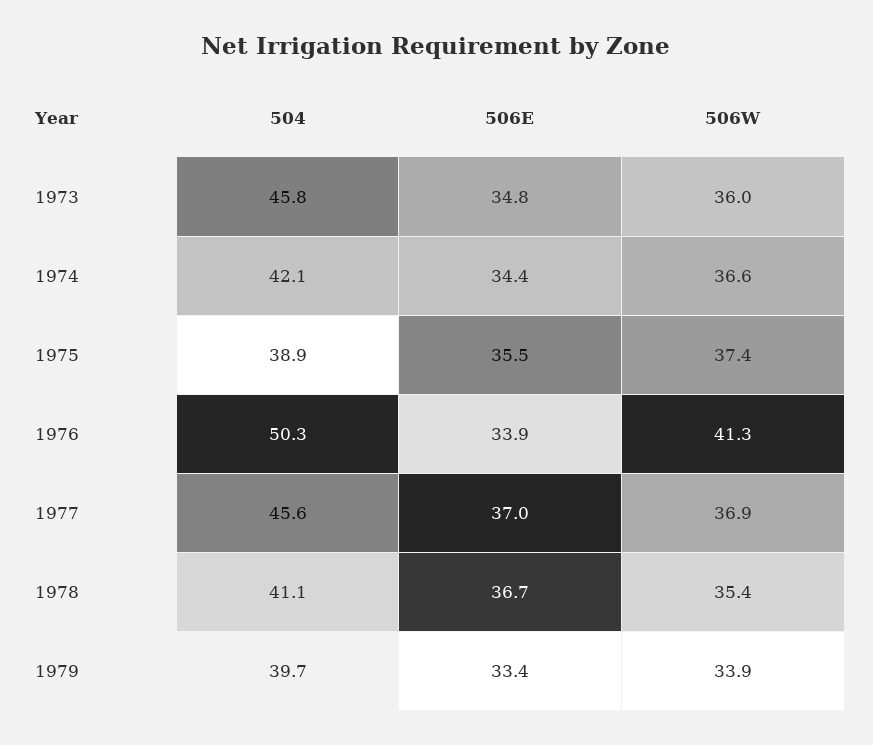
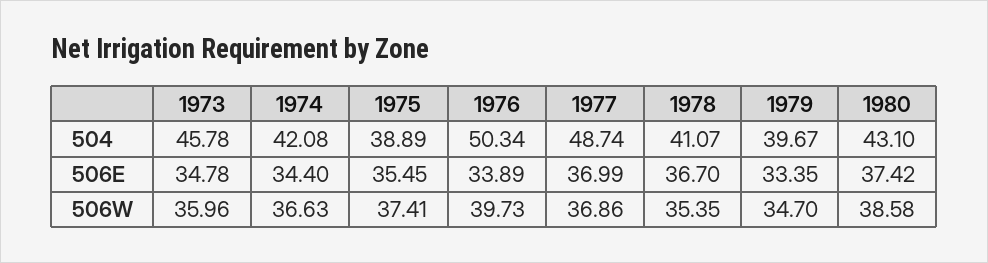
506W, 1976: 41.3 -> 39.73
504, 1977: 45.6 -> 48.74
506W, 1979: 33.9 -> 34.7
504, 1980: none -> 43.1
506E, 1980: none -> 37.42
506W, 1980: none -> 38.58

